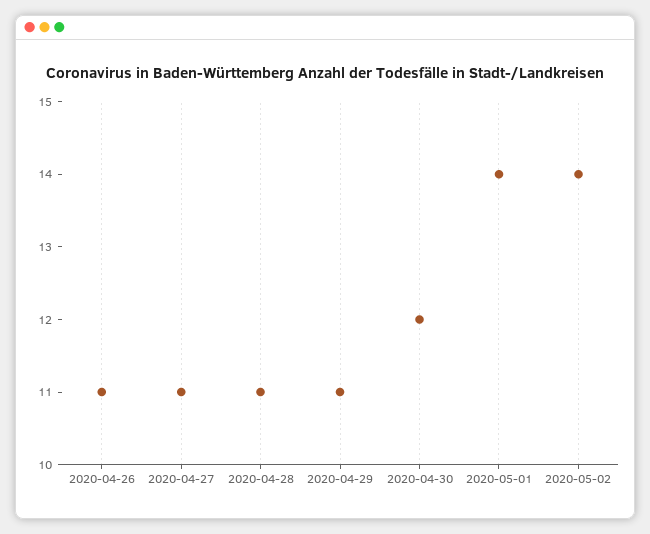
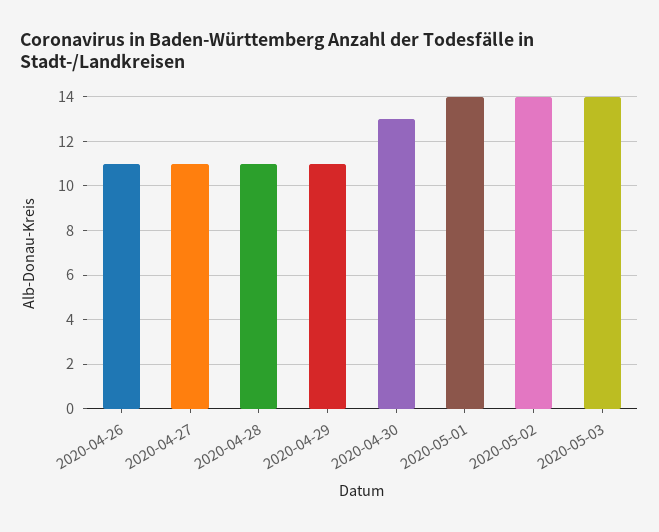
2020-04-30: 12 -> 13
2020-05-03: none -> 14

